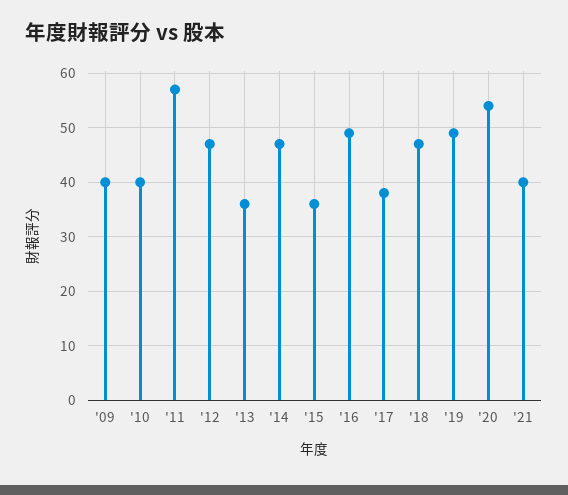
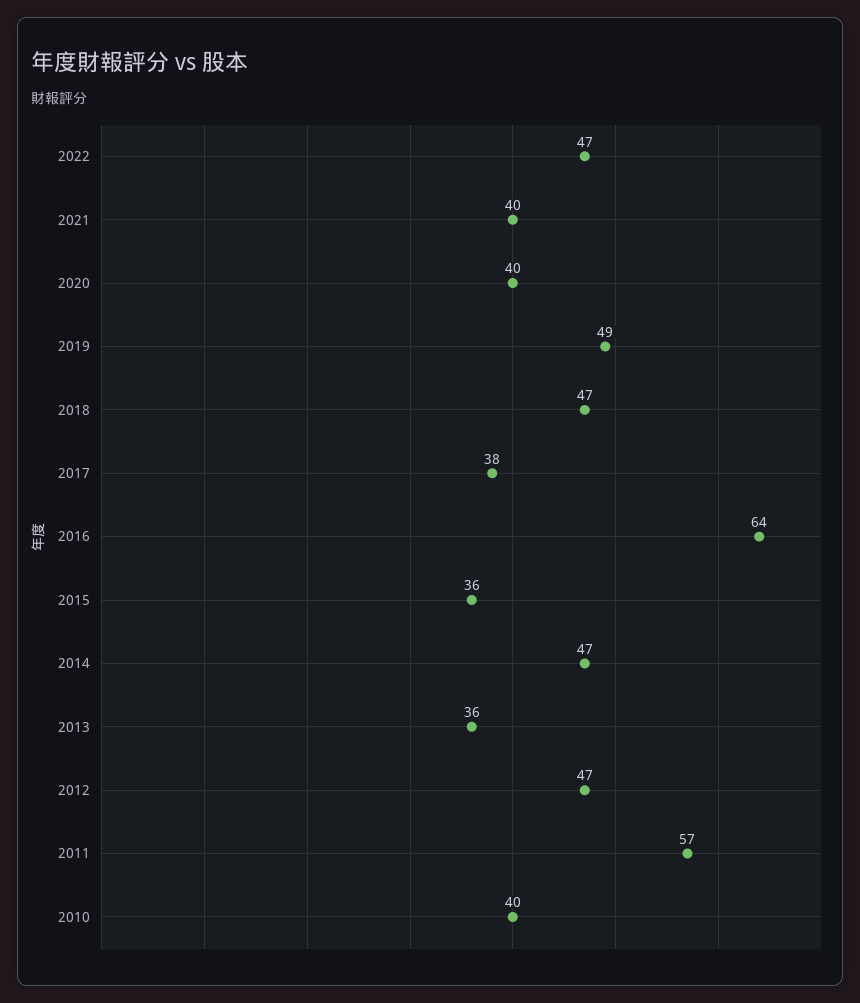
'09: 40 -> none
'16: 50 -> 64
'20: 55 -> 40
2022: none -> 47

